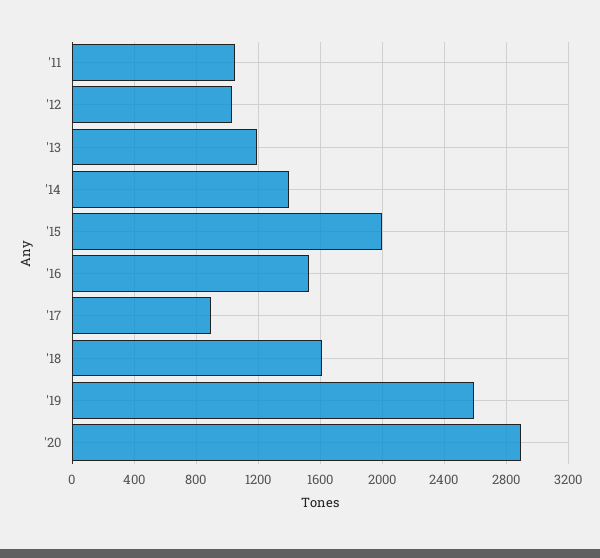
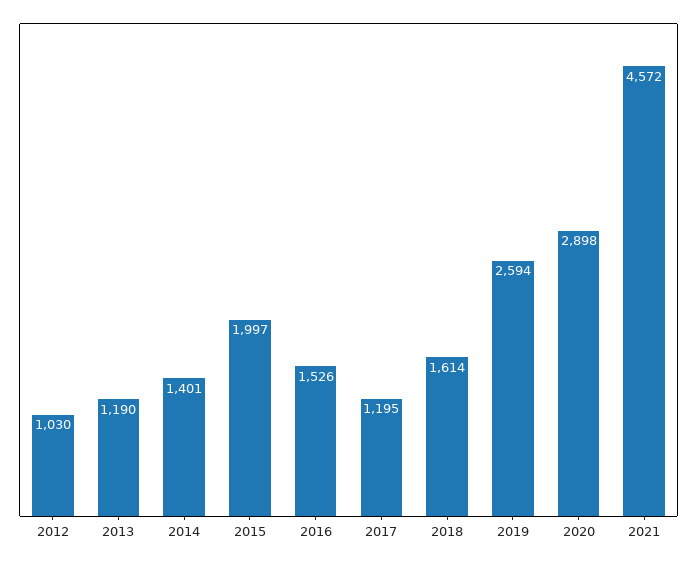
'11: 1050 -> none
'17: 900 -> 1195
2021: none -> 4572

